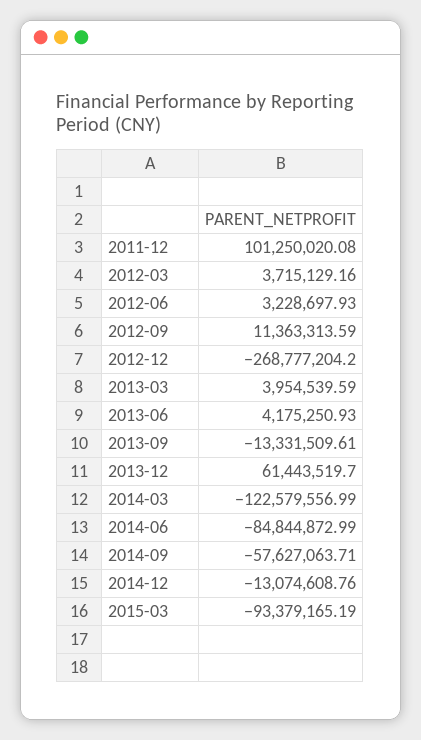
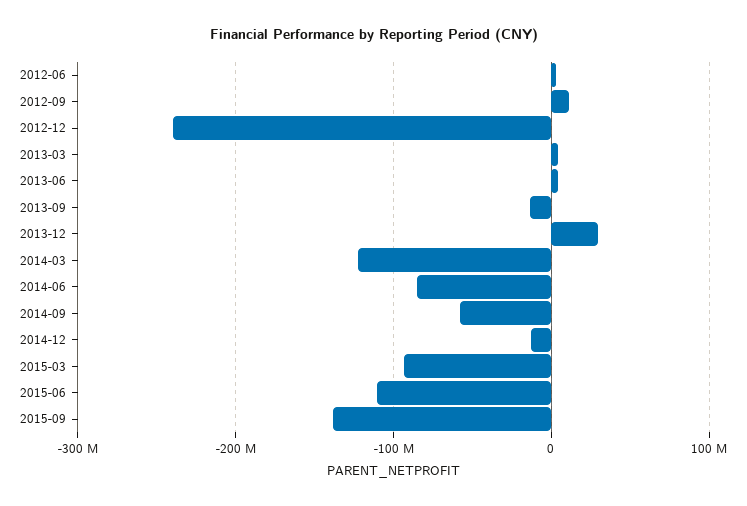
2011-12: 101250020.08 -> none
2012-03: 3715129.16 -> none
2012-12: -268777204.2 -> -240000000
2013-12: 61443519.7 -> 30000000
2015-06: none -> -110000000
2015-09: none -> -140000000

